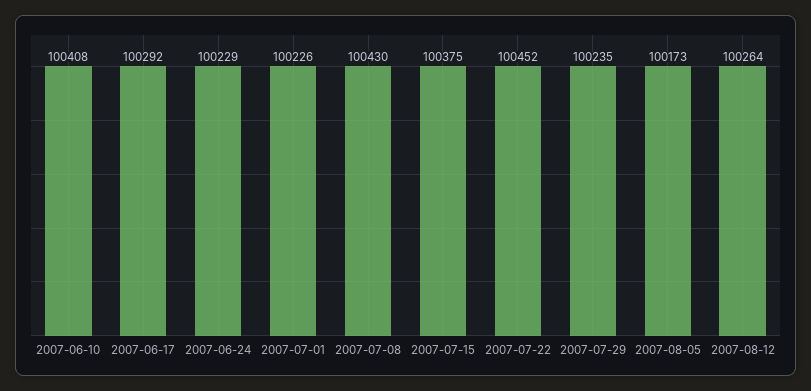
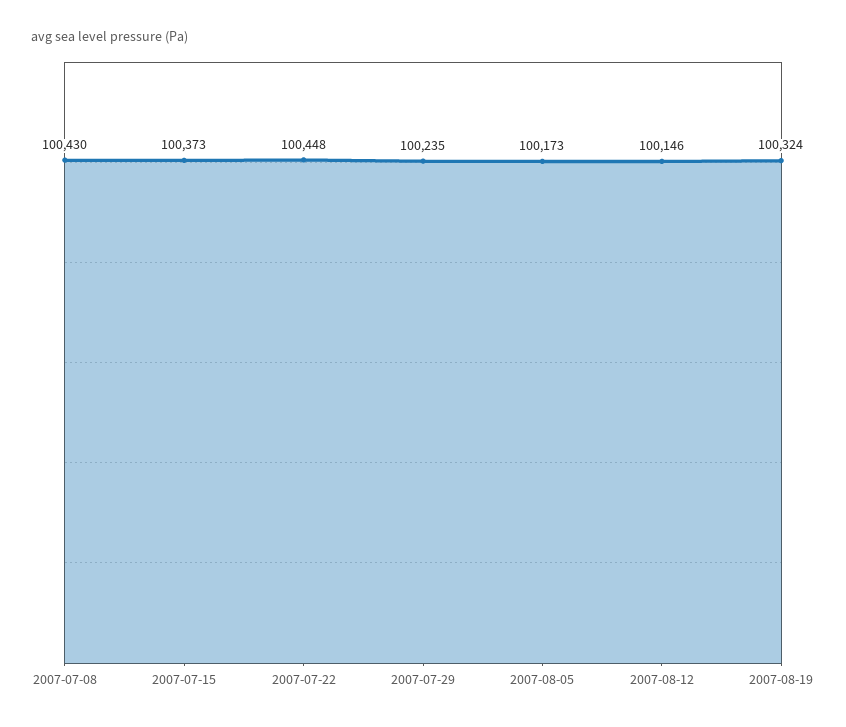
2007-06-10: 100408 -> none
2007-06-17: 100292 -> none
2007-06-24: 100229 -> none
2007-07-01: 100226 -> none
2007-07-15: 100375 -> 100373
2007-07-22: 100452 -> 100448
2007-08-12: 100264 -> 100146
2007-08-19: none -> 100324

